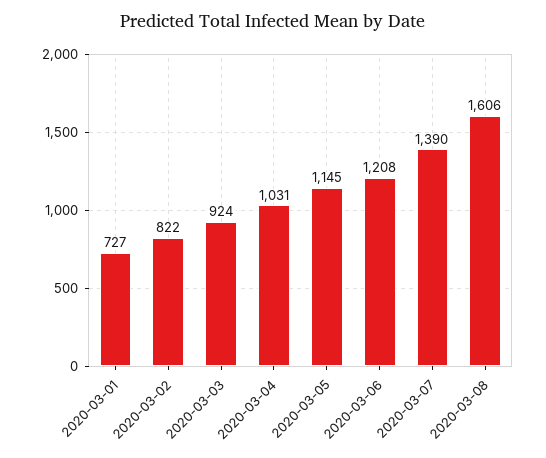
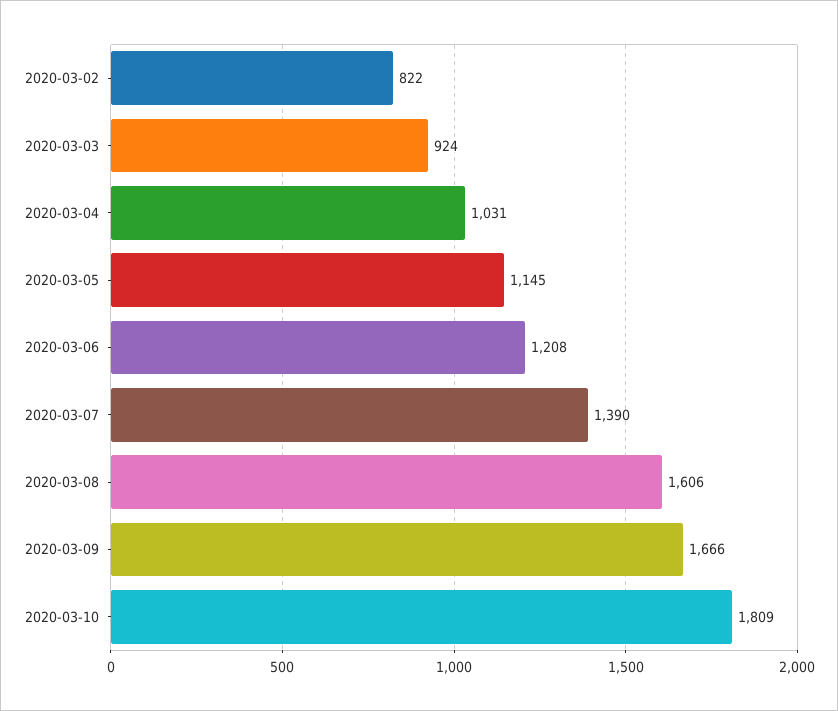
2020-03-01: 727 -> none
2020-03-09: none -> 1666
2020-03-10: none -> 1809

